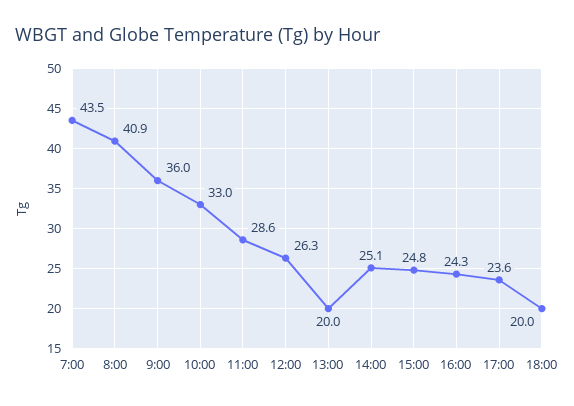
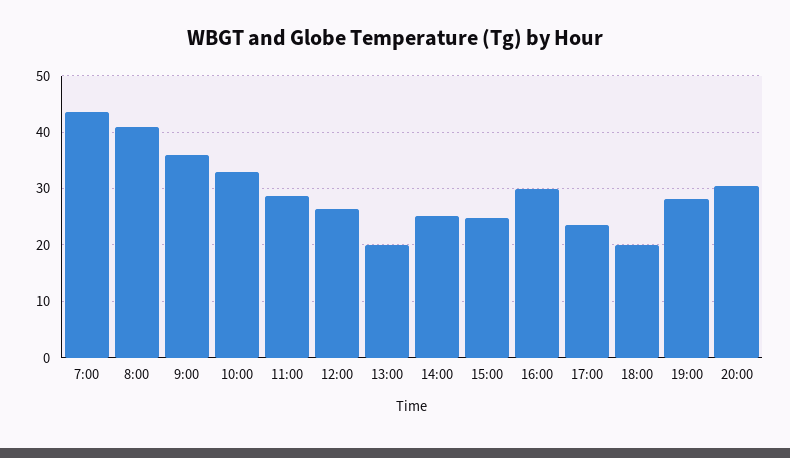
16:00: 24.3 -> 30
19:00: none -> 28
20:00: none -> 30

